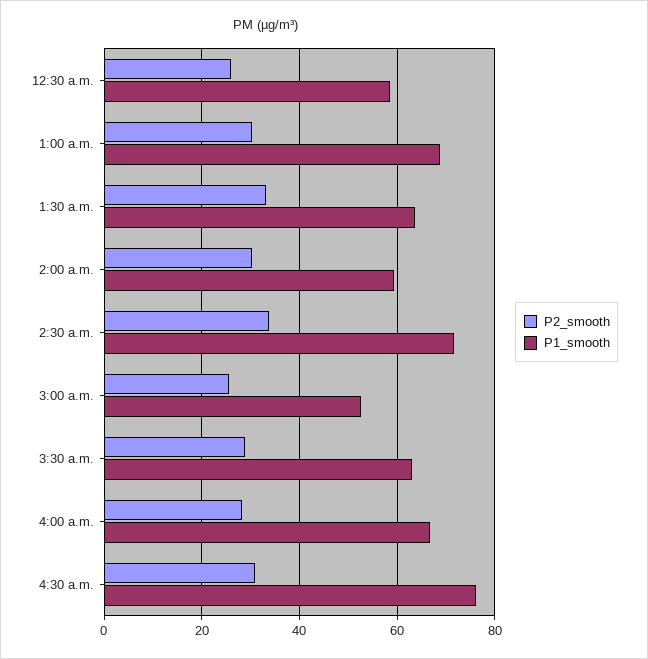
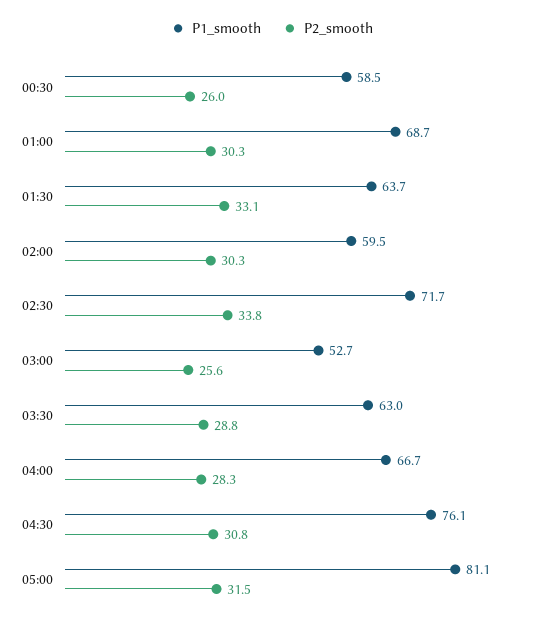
P1_smooth, 05:00: none -> 81.1
P2_smooth, 05:00: none -> 31.5

